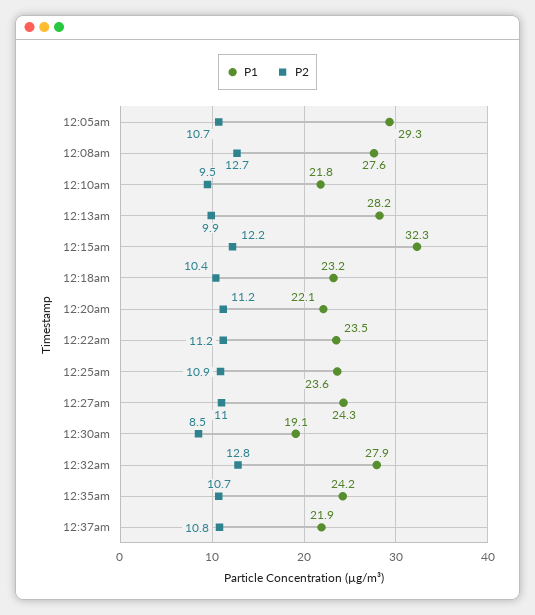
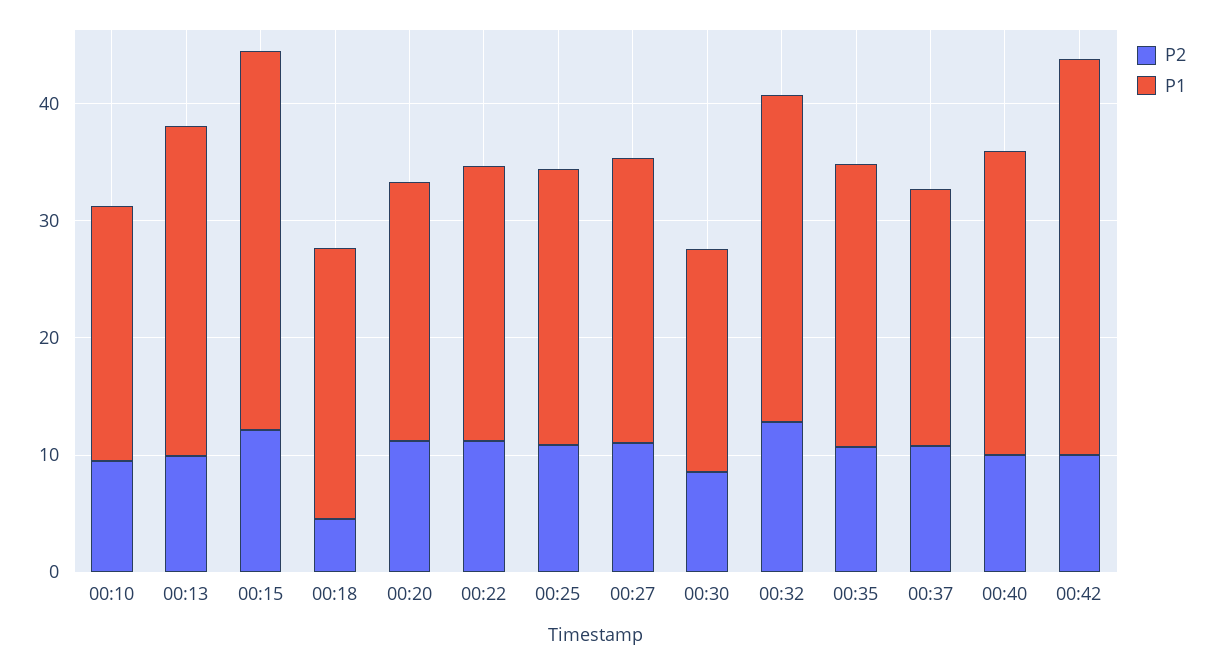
P1, 12:05am: 29.3 -> none
P2, 12:05am: 10.7 -> none
P1, 12:08am: 27.6 -> none
P2, 12:08am: 12.7 -> none
P2, 12:18am: 10.4 -> 4
P2, 00:40: none -> 10
P1, 00:40: none -> 26
P2, 00:42: none -> 10
P1, 00:42: none -> 34

